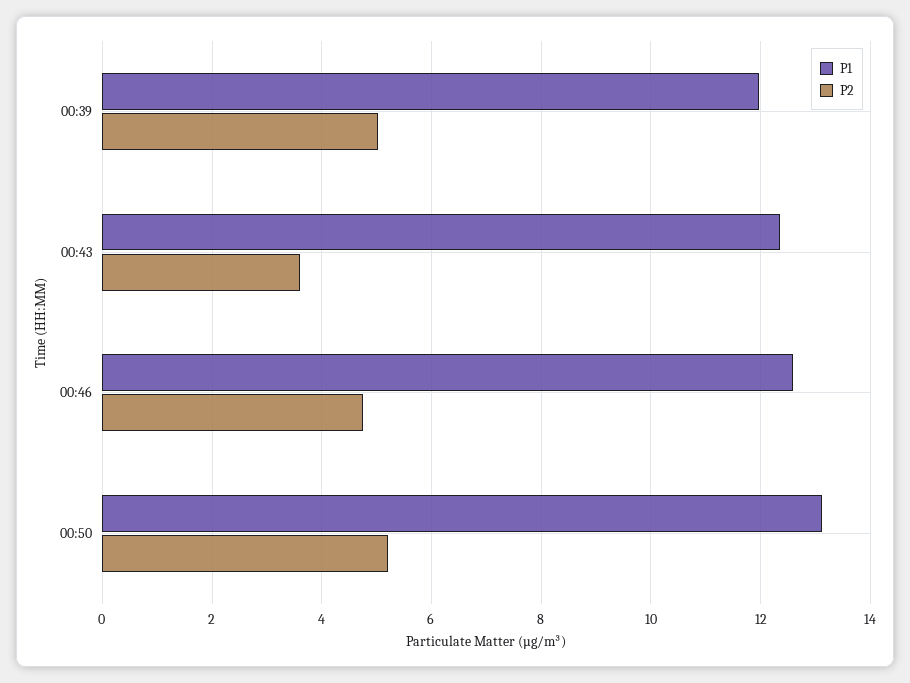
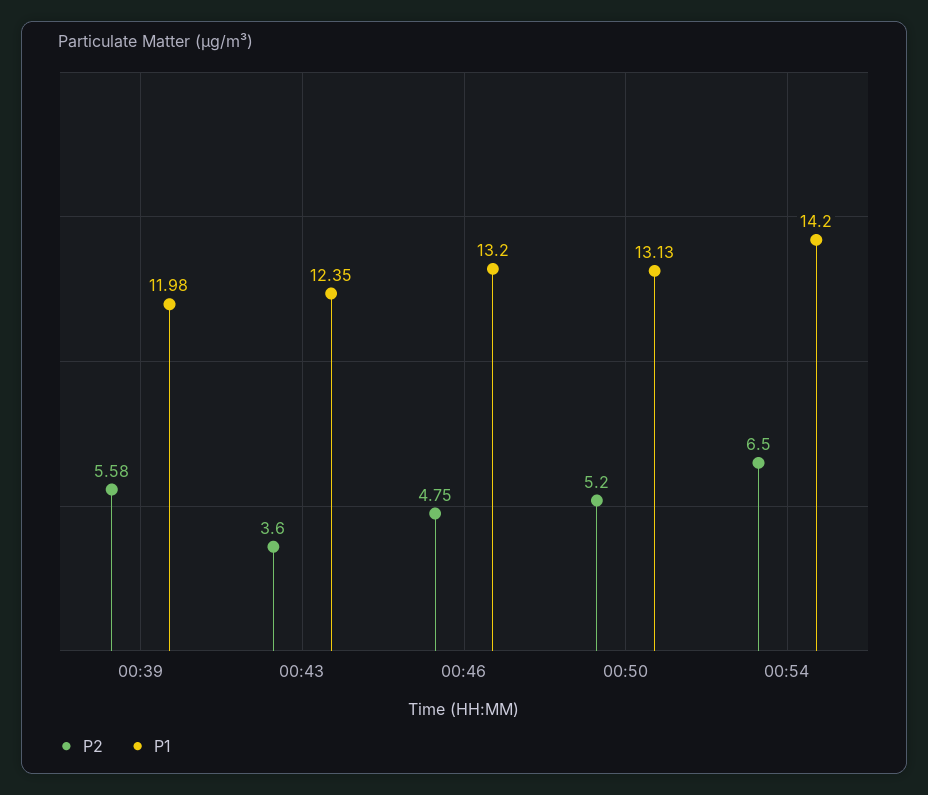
P2, 00:39: 5 -> 5.58
P1, 00:46: 12.6 -> 13.2
P2, 00:54: none -> 6.5
P1, 00:54: none -> 14.2

